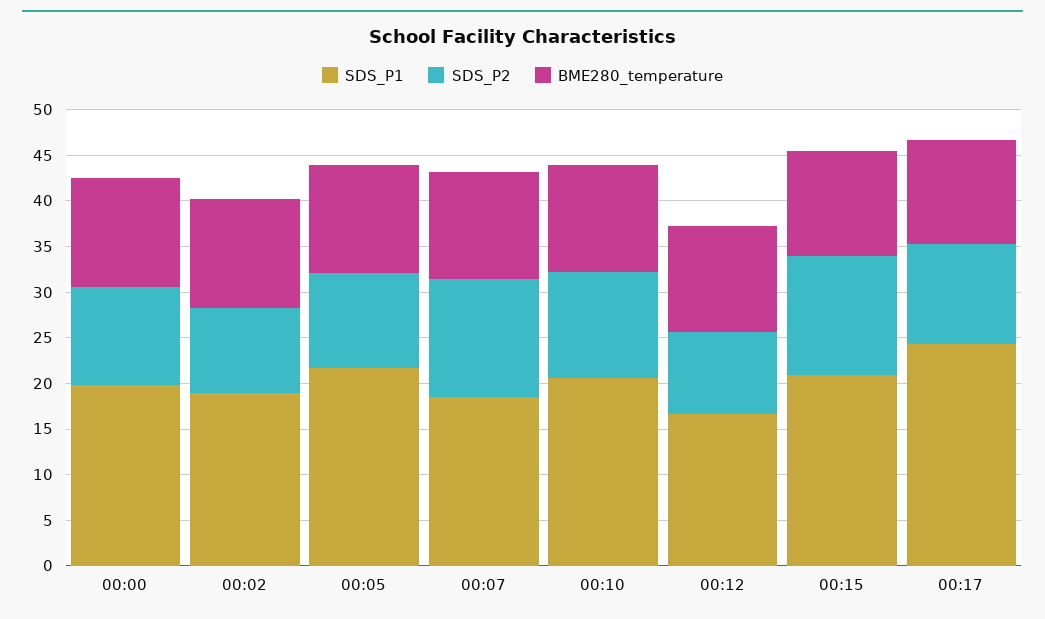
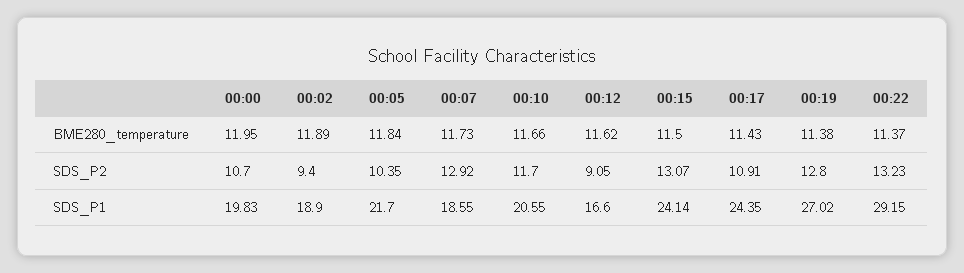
SDS_P1, 00:15: 21 -> 24.14
BME280_temperature, 00:19: none -> 11.38
BME280_temperature, 00:22: none -> 11.37
SDS_P2, 00:19: none -> 12.8
SDS_P2, 00:22: none -> 13.23
SDS_P1, 00:19: none -> 27.02
SDS_P1, 00:22: none -> 29.15

